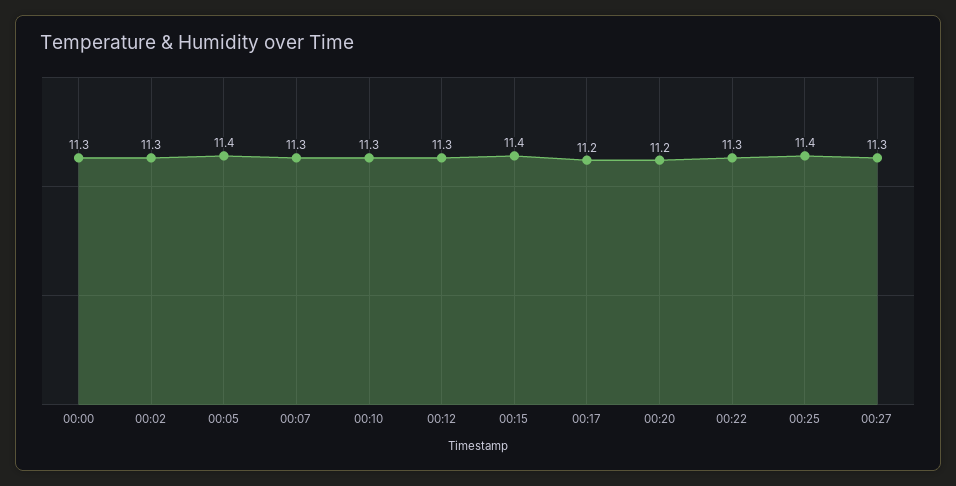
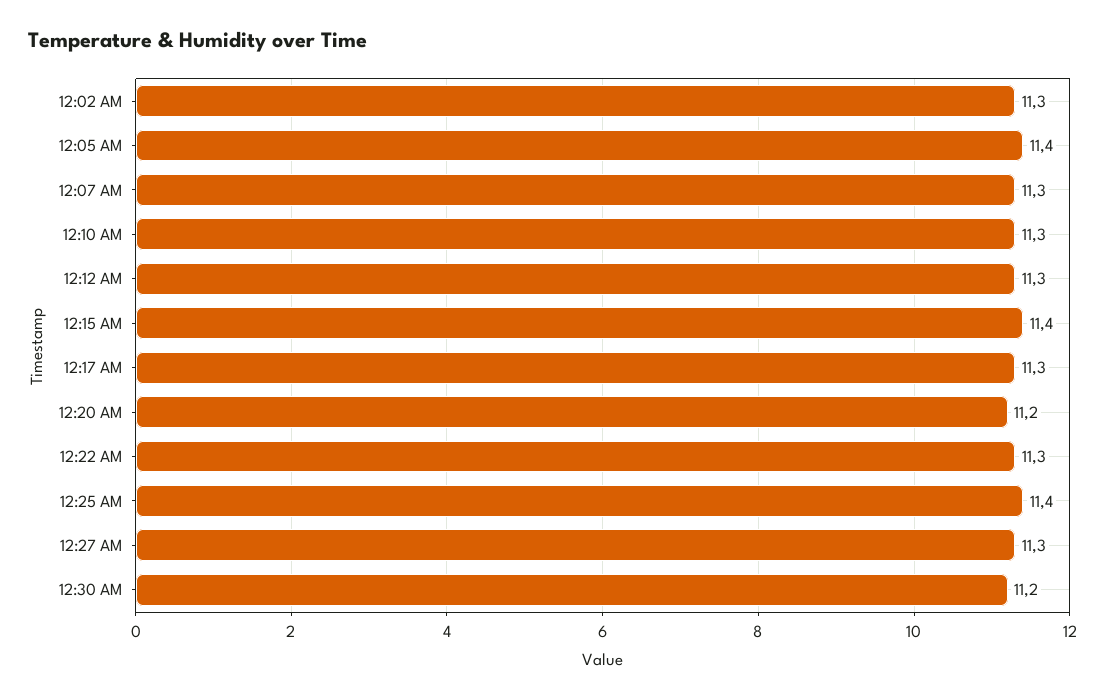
00:00: 11.3 -> none
00:17: 11.2 -> 11.3
12:30 AM: none -> 11.2

